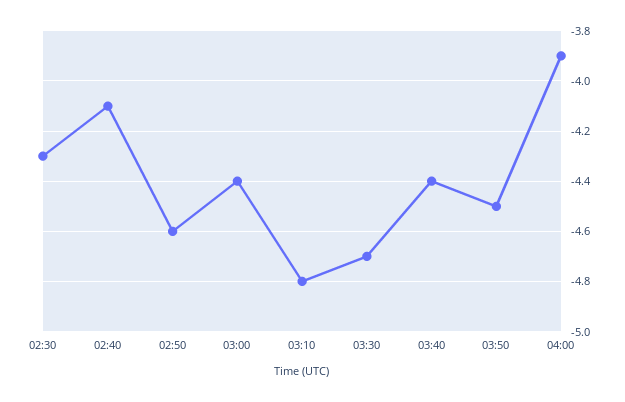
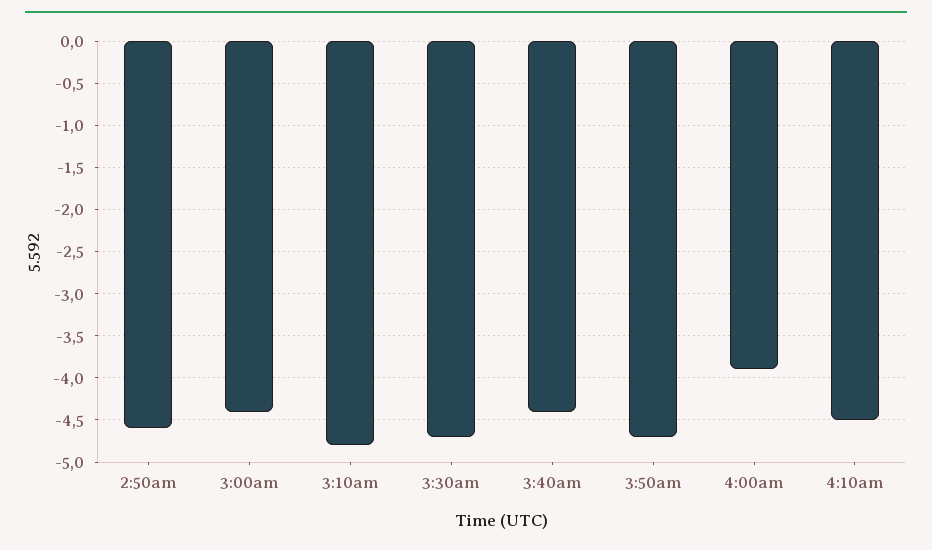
02:30: -4.3 -> none
02:40: -4.1 -> none
03:50: -4.5 -> -4.7
4:10am: none -> -4.5

